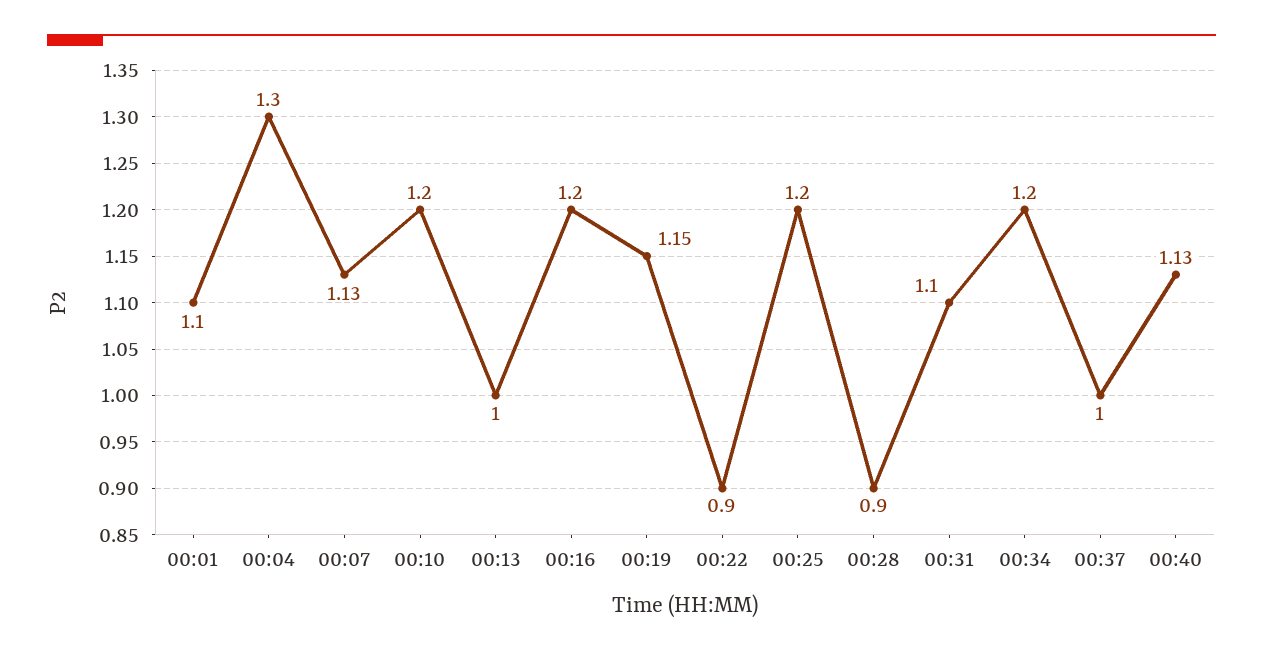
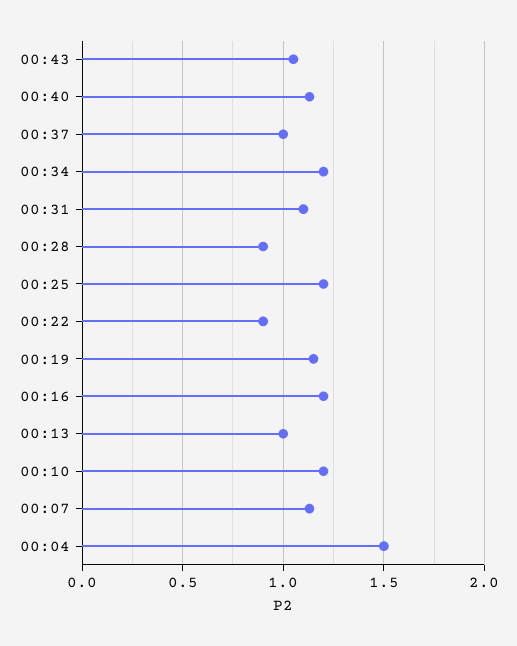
00:01: 1.1 -> none
00:04: 1.3 -> 1.5
00:43: none -> 1.05

